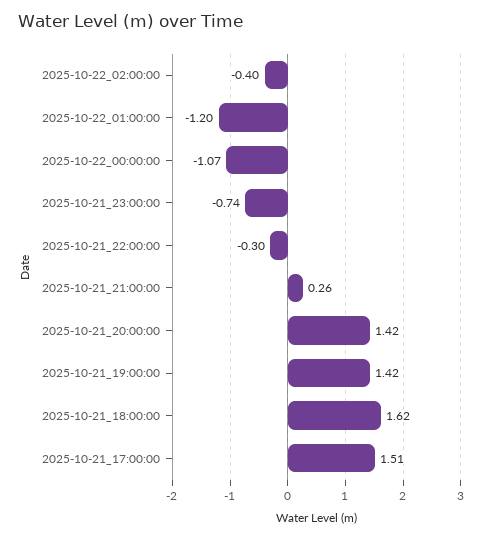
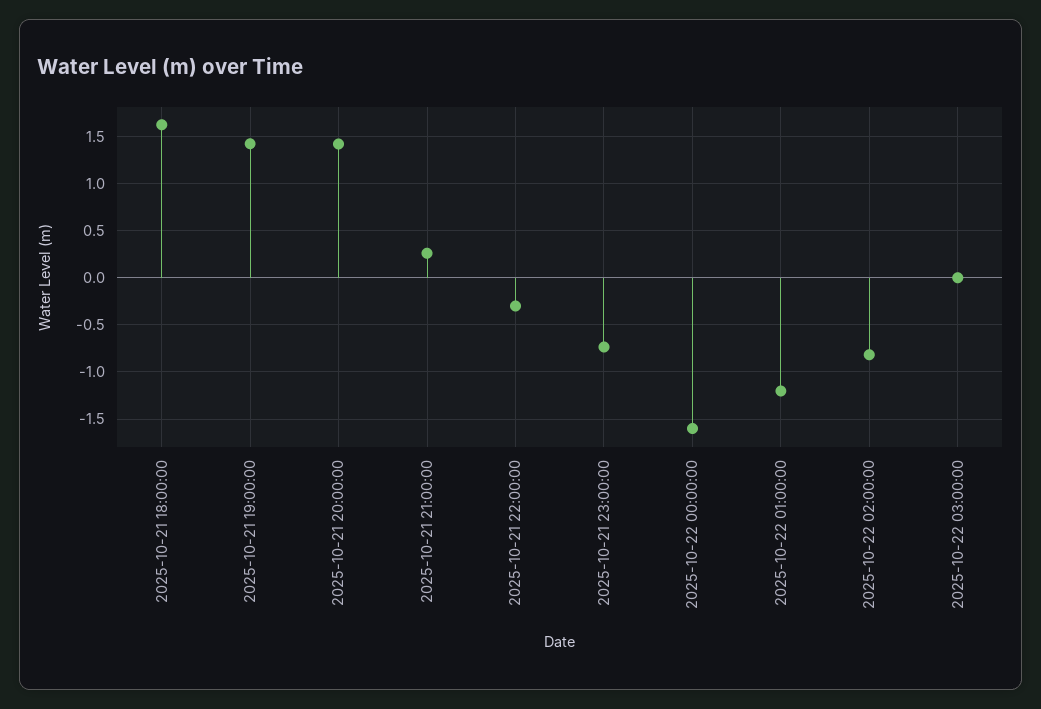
2025-10-22_02:00:00: -0.4 -> -0.8
2025-10-22_00:00:00: -1.07 -> -1.6
2025-10-21_17:00:00: 1.51 -> none
2025-10-22 03:00:00: none -> 0

